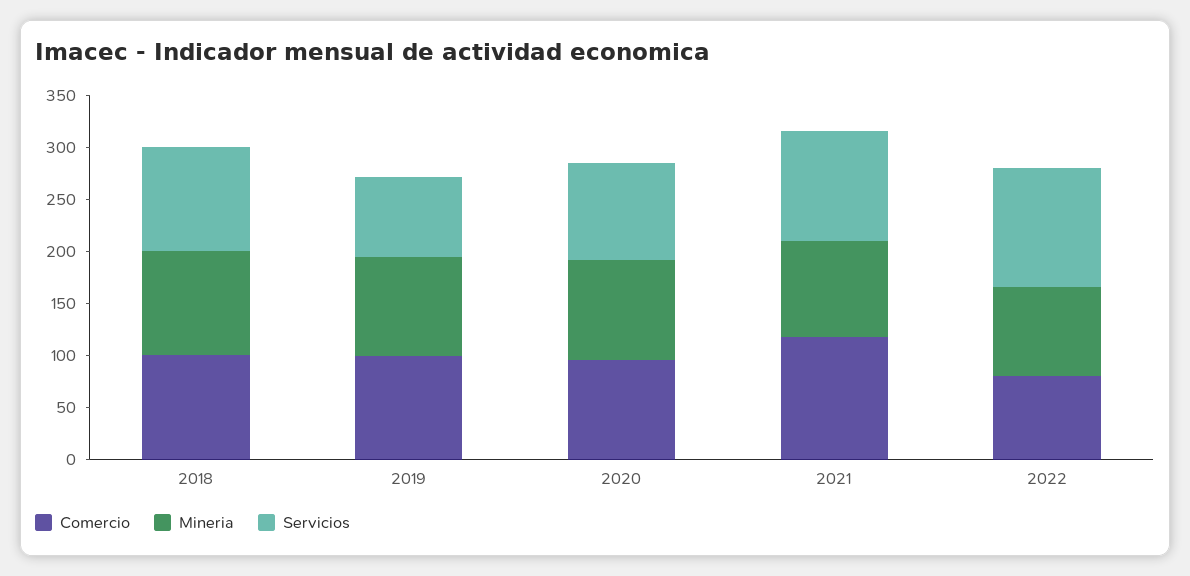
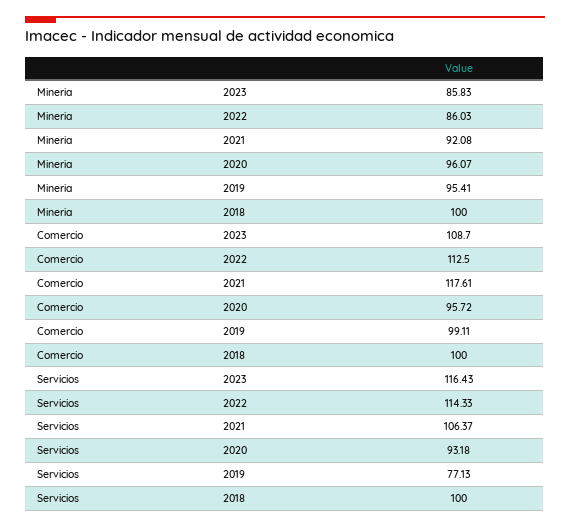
Comercio, 2022: 80 -> 112.5
Mineria, 2023: none -> 85.83
Comercio, 2023: none -> 108.7
Servicios, 2023: none -> 116.43

